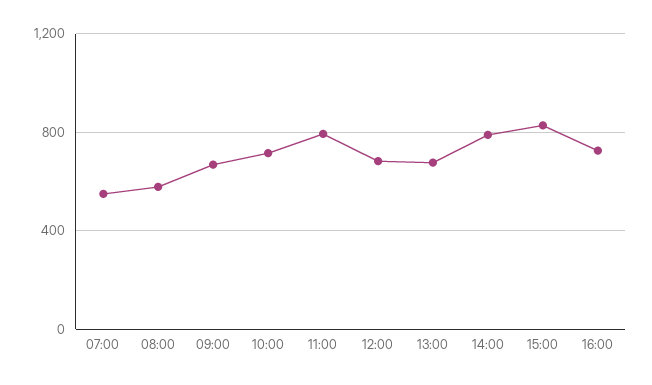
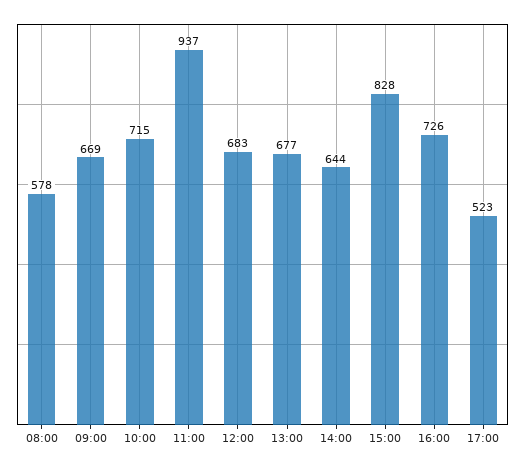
07:00: 550 -> none
11:00: 800 -> 937
14:00: 800 -> 644
17:00: none -> 523

